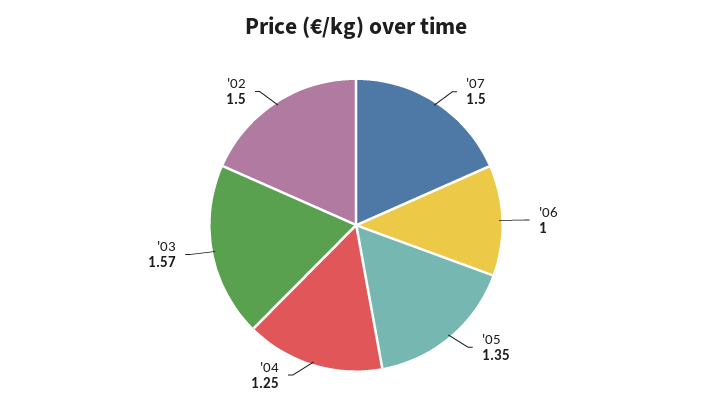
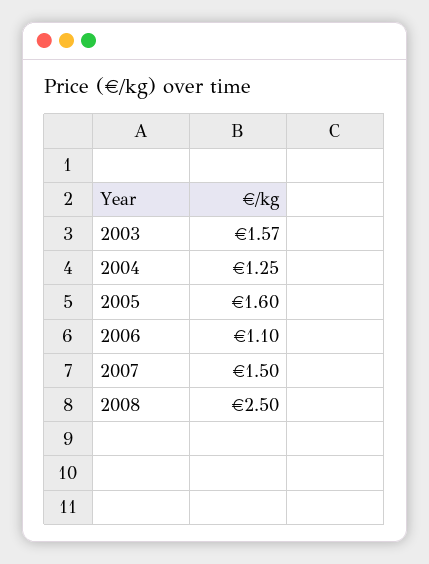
'06: 1 -> 1.1
'05: 1.35 -> 1.6
'02: 1.5 -> none
2008: none -> 2.5

